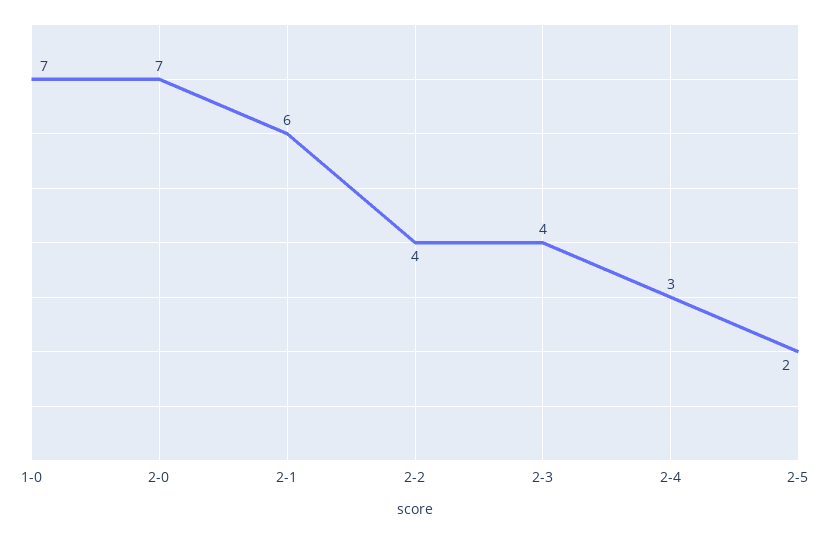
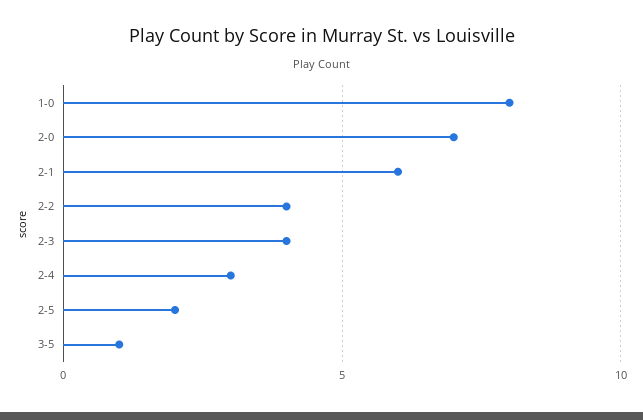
1-0: 7 -> 8
3-5: none -> 1

